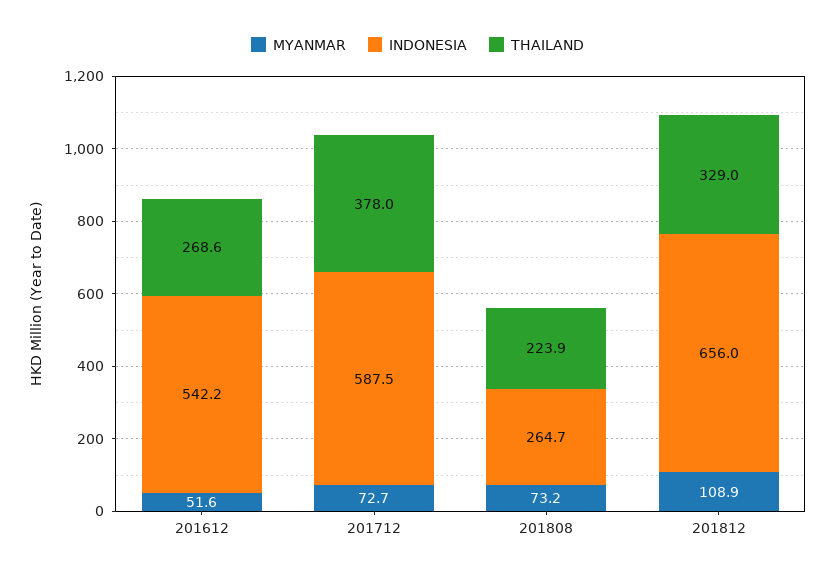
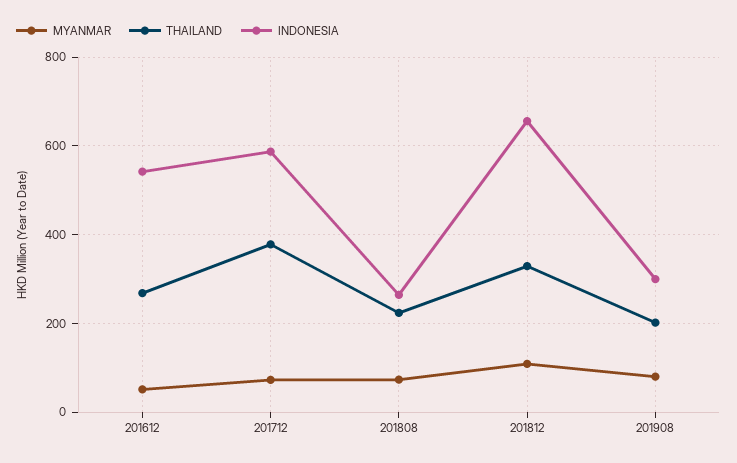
MYANMAR, 201908: none -> 80
THAILAND, 201908: none -> 200
INDONESIA, 201908: none -> 300

